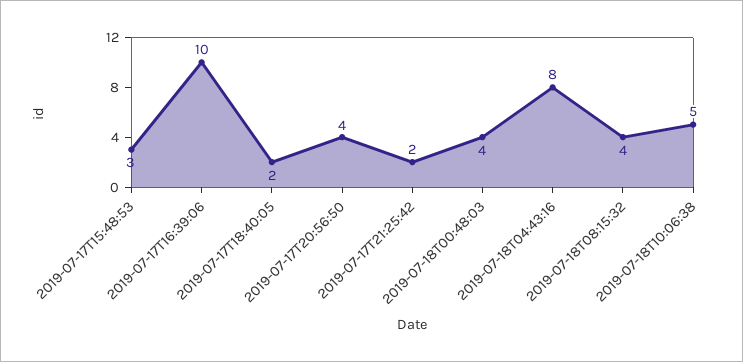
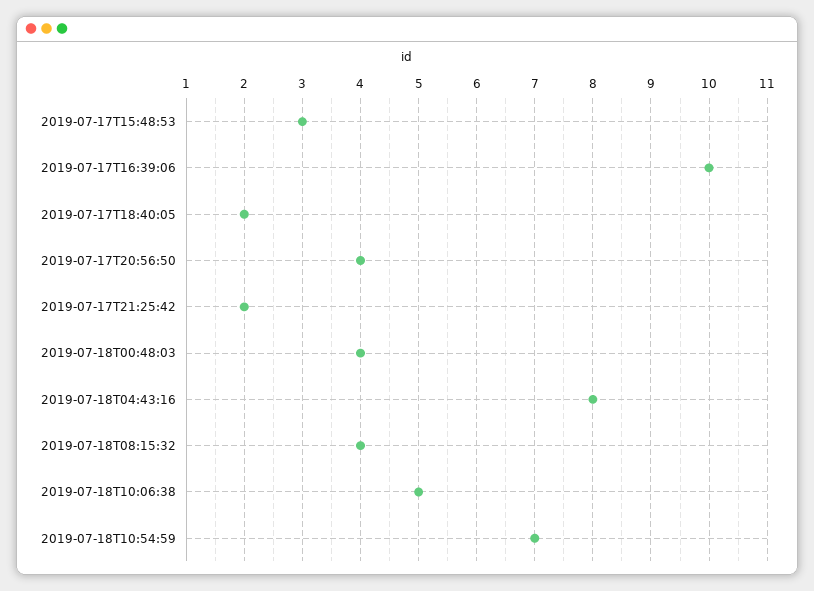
2019-07-18T10:54:59: none -> 7

